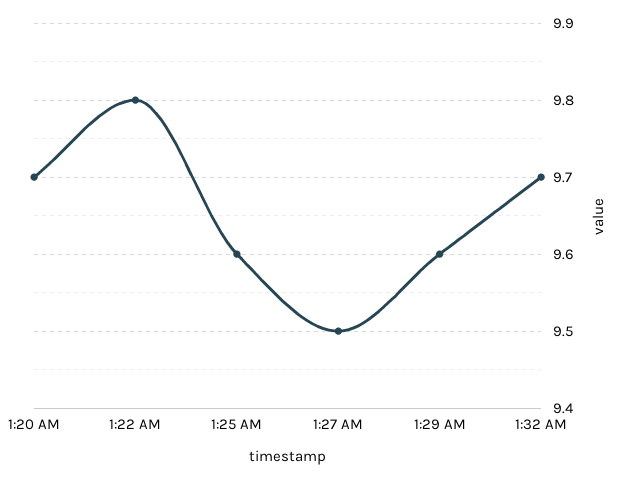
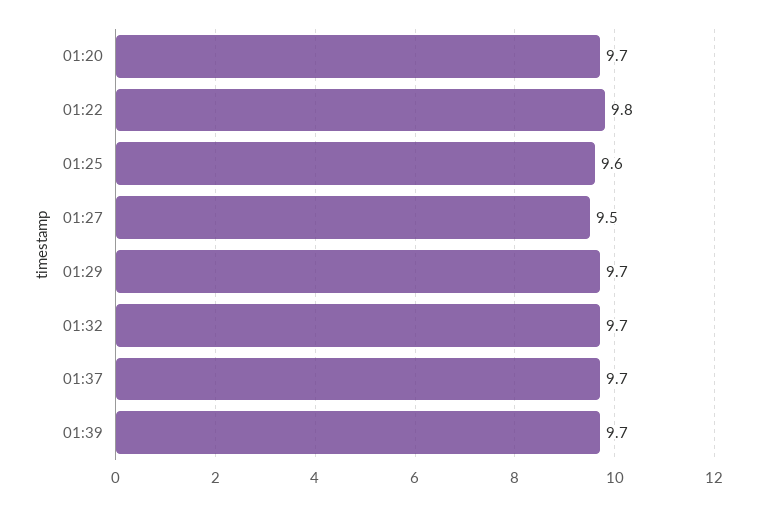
1:29 AM: 9.6 -> 9.7
01:37: none -> 9.7
01:39: none -> 9.7

